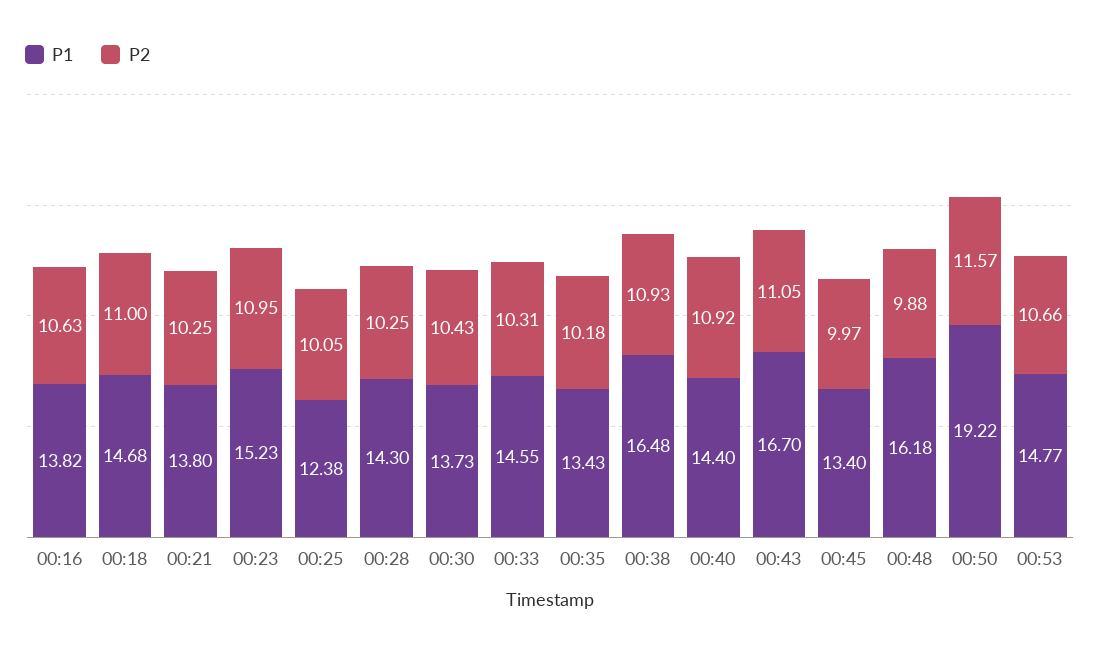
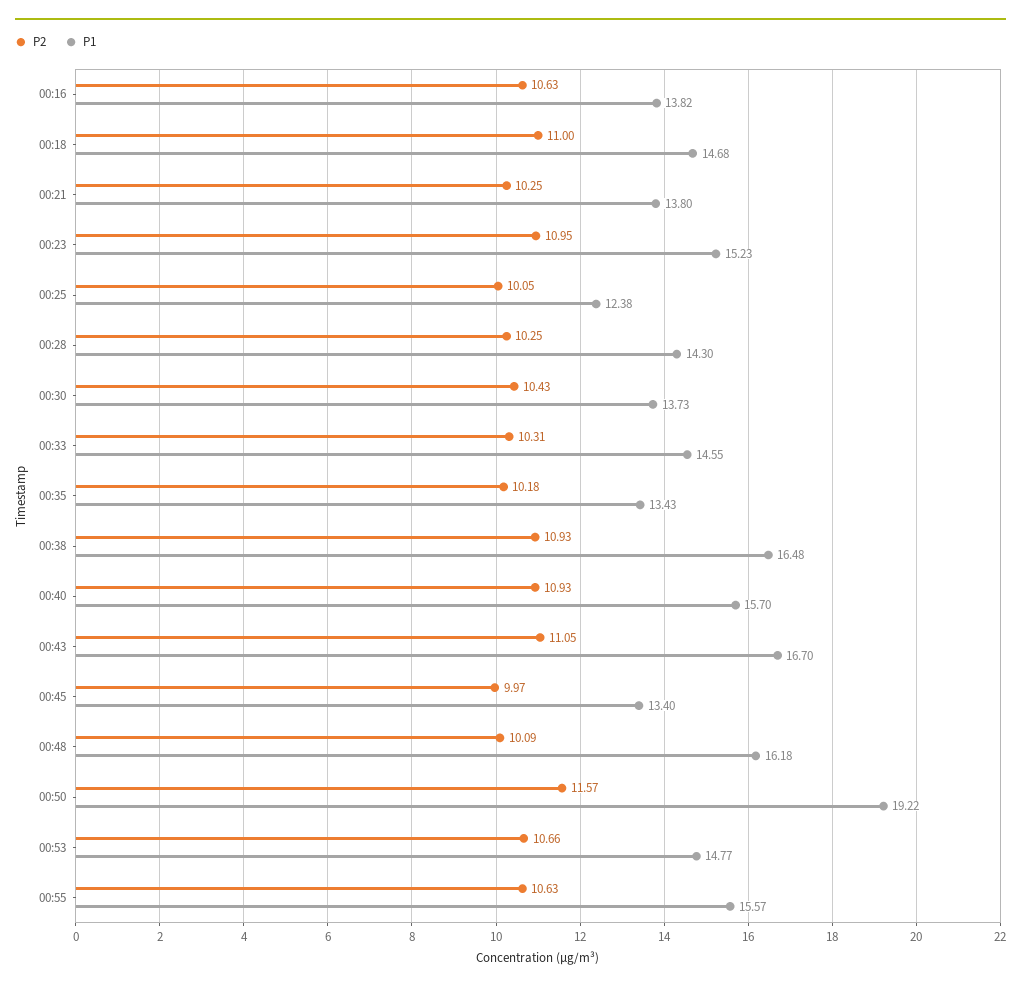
P1, 00:40: 14.4 -> 15.7
P2, 00:40: 10.92 -> 10.93
P2, 00:48: 9.88 -> 10.09
P2, 00:55: none -> 10.63
P1, 00:55: none -> 15.57

